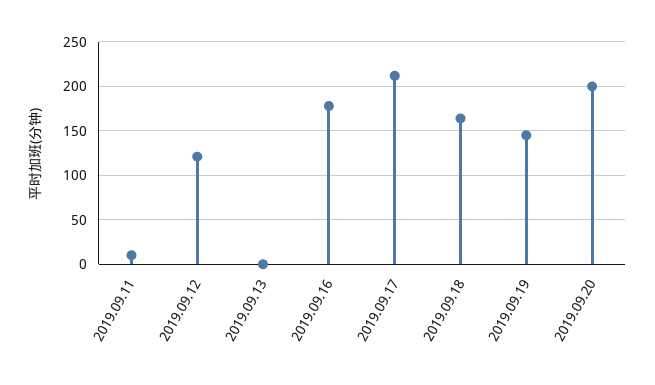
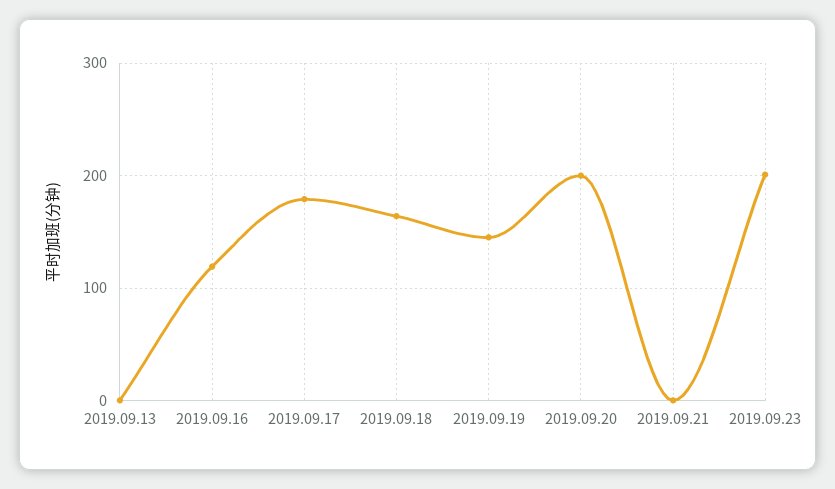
2019.09.11: 10 -> none
2019.09.12: 120 -> none
2019.09.16: 180 -> 120
2019.09.17: 210 -> 180
2019.09.21: none -> 0
2019.09.23: none -> 200

